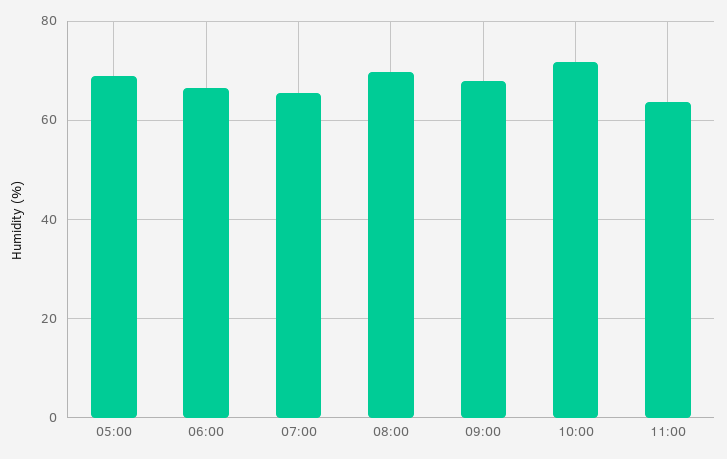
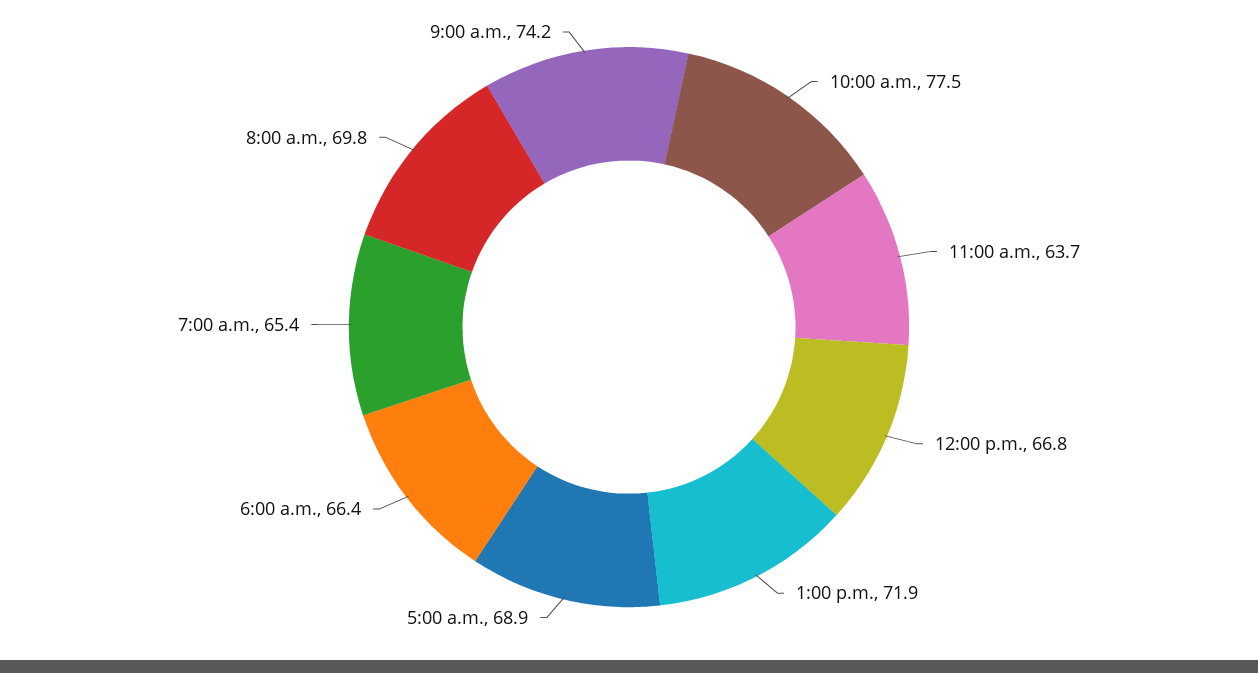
09:00: 68 -> 74.2
10:00: 72 -> 77.5
12:00 p.m.: none -> 66.8
1:00 p.m.: none -> 71.9

